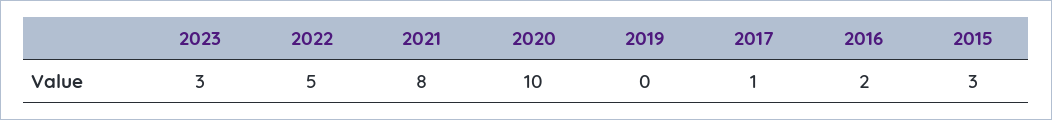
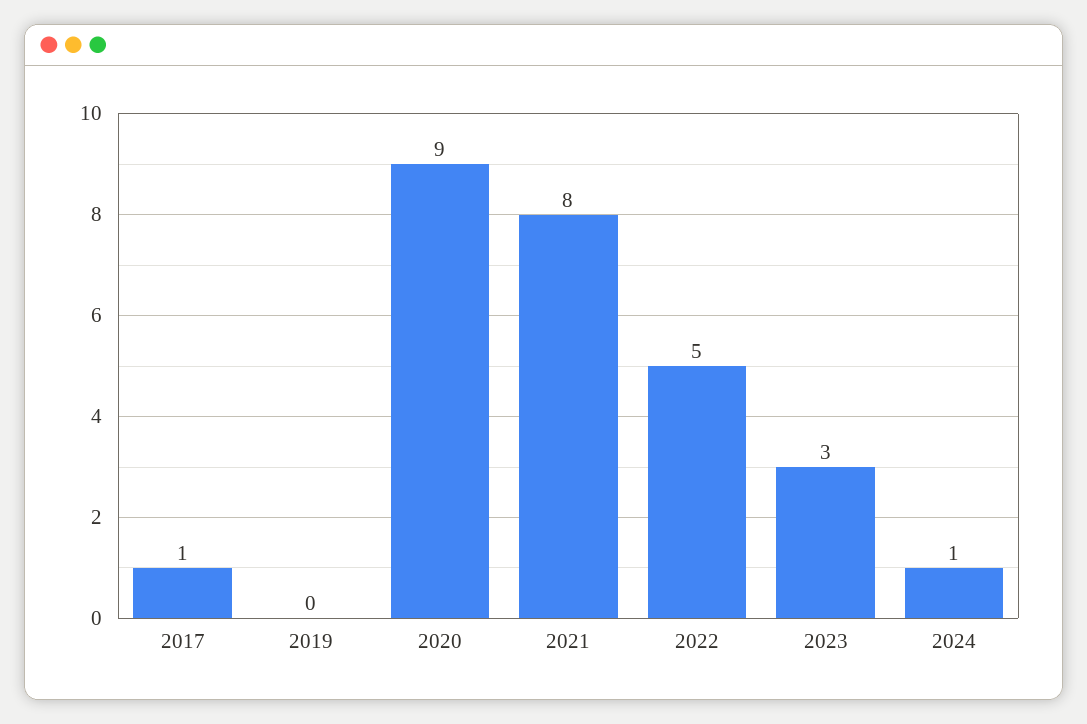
2020: 10 -> 9
2016: 2 -> none
2015: 3 -> none
2024: none -> 1

